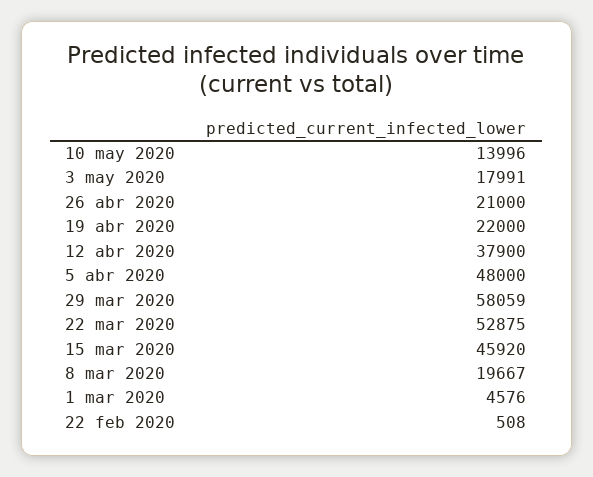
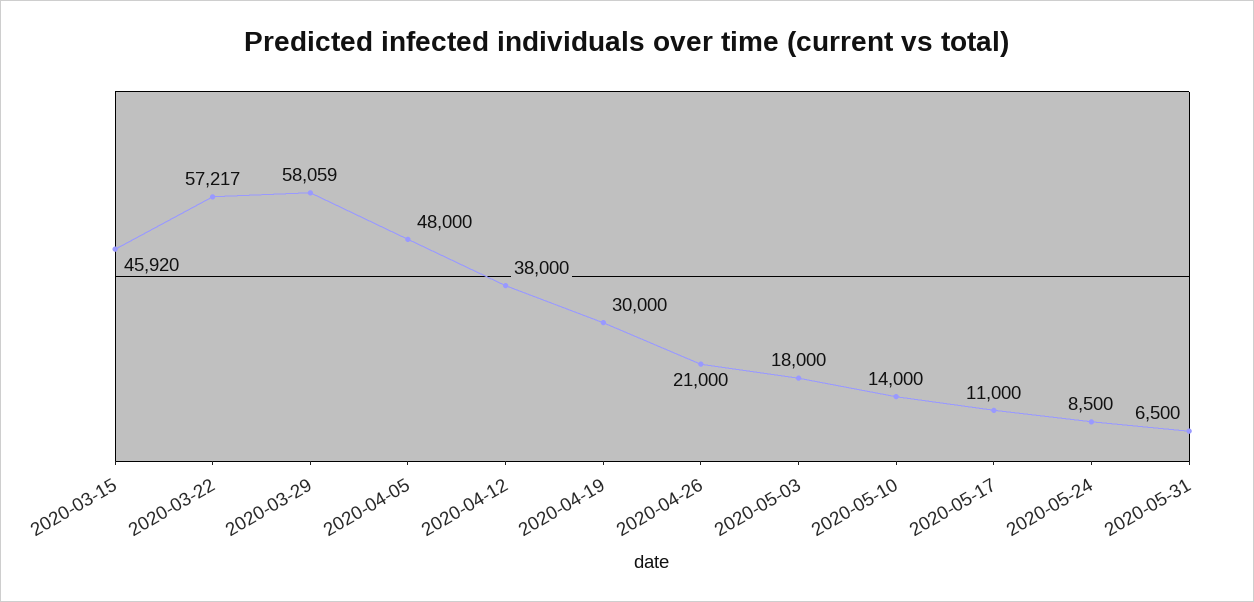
10 may 2020: 13996 -> 14000
3 may 2020: 17991 -> 18000
19 abr 2020: 22000 -> 30000
12 abr 2020: 37900 -> 38000
22 mar 2020: 52875 -> 57217
8 mar 2020: 19667 -> none
1 mar 2020: 4576 -> none
22 feb 2020: 508 -> none
2020-05-17: none -> 11000
2020-05-24: none -> 8500
2020-05-31: none -> 6500

